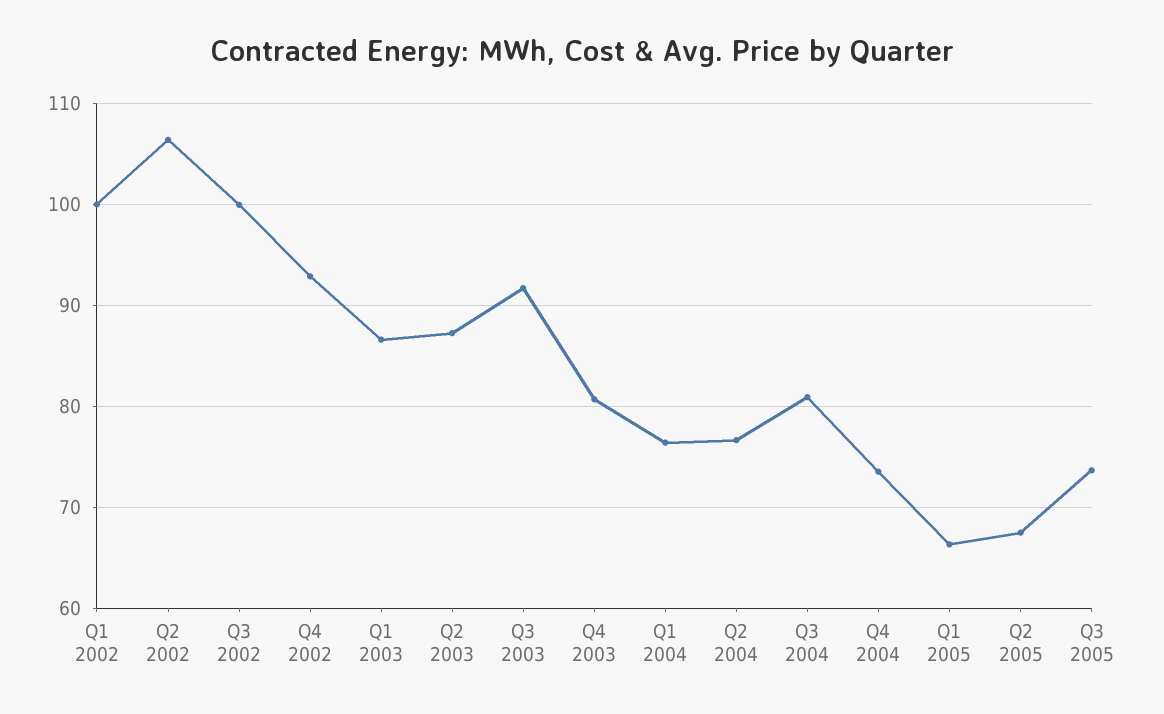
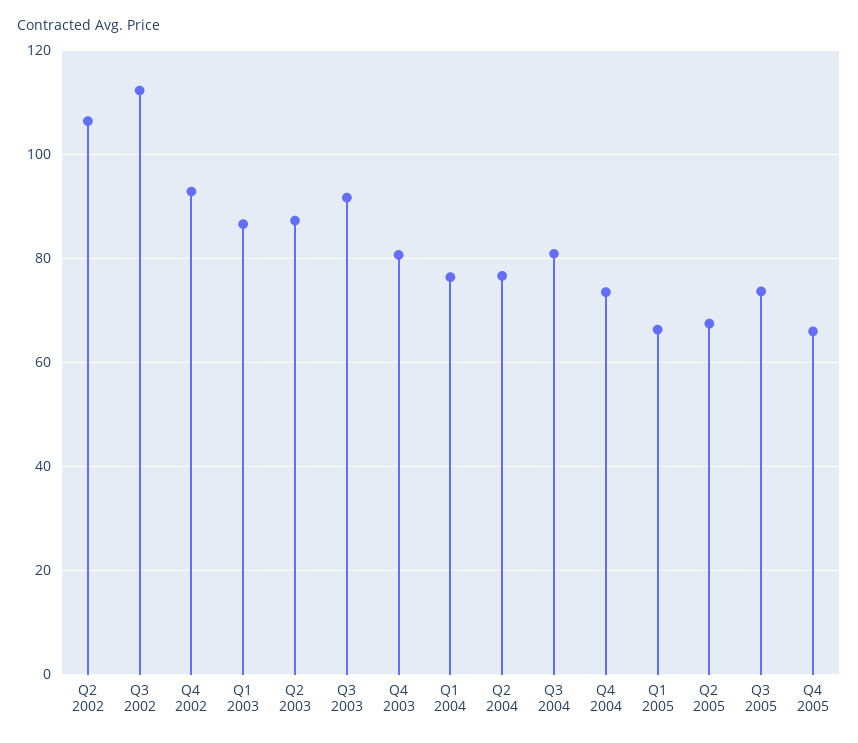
Q1 2002: 100 -> none
Q3 2002: 100 -> 112
Q4 2005: none -> 66

